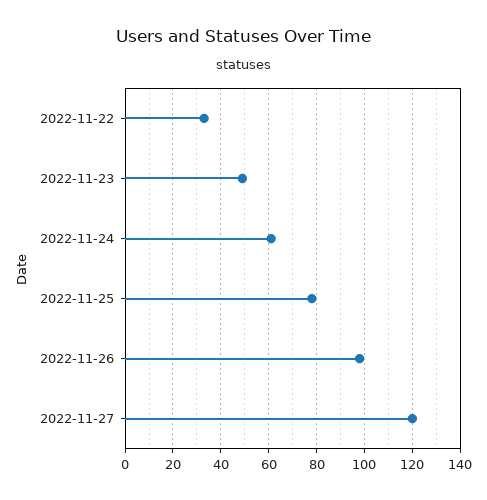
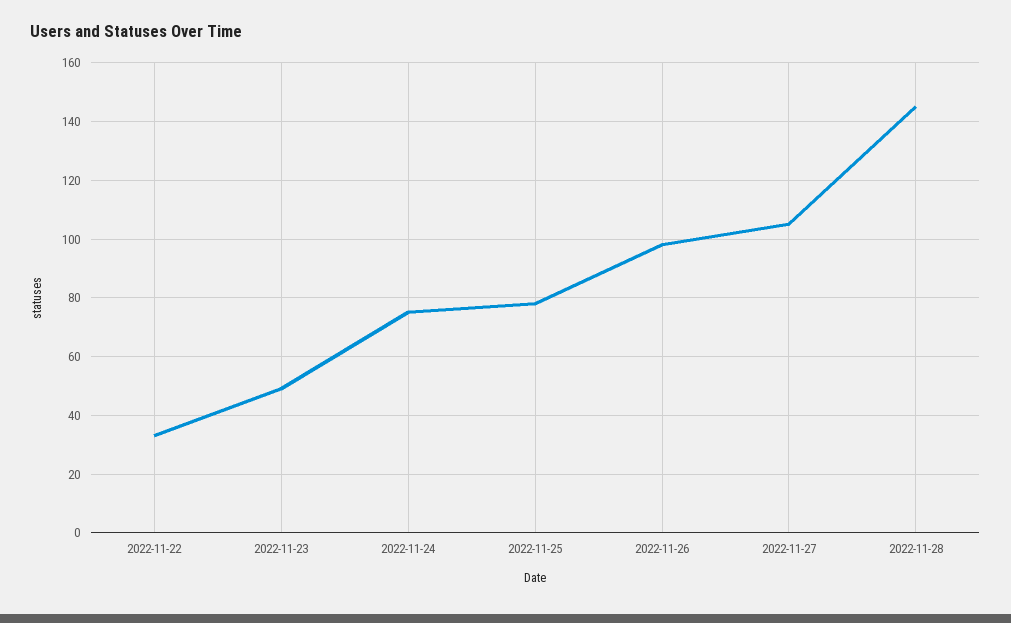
2022-11-24: 60 -> 75
2022-11-27: 120 -> 105
2022-11-28: none -> 145

